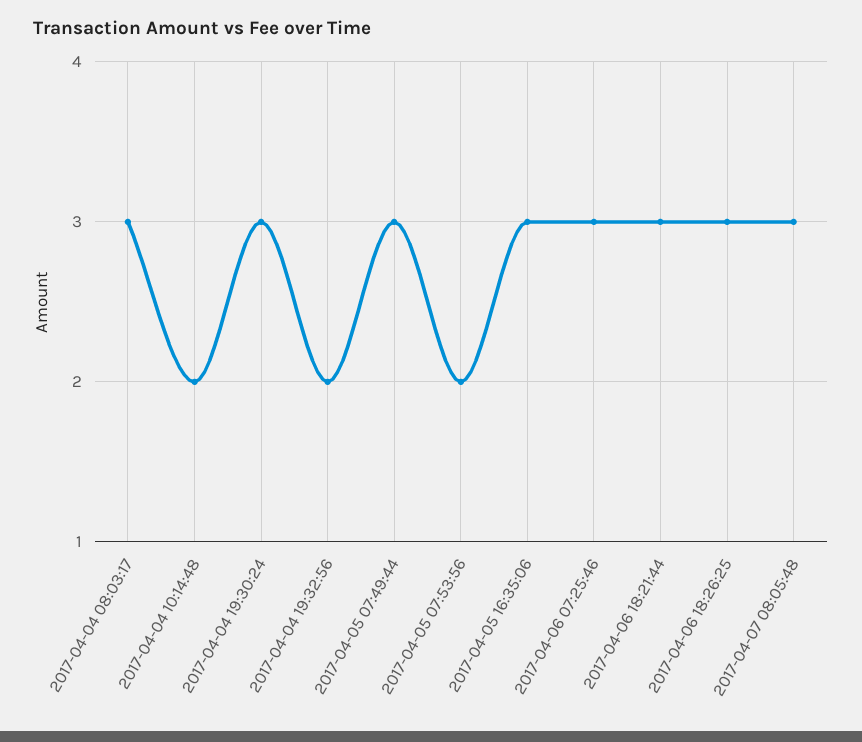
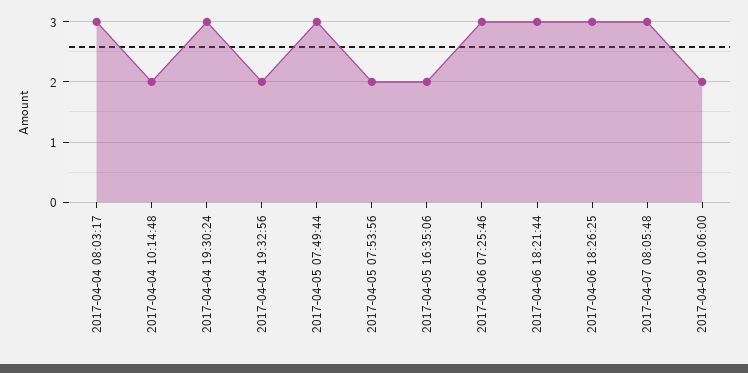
2017-04-05 16:35:06: 3 -> 2
2017-04-09 10:06:00: none -> 2

